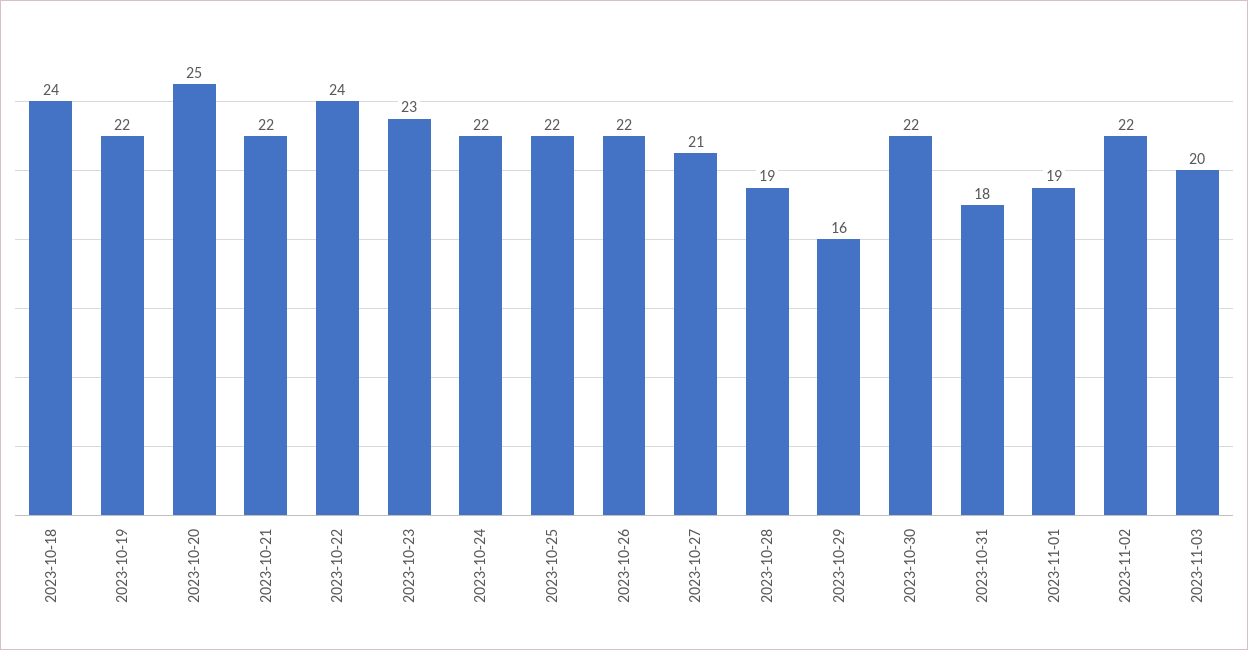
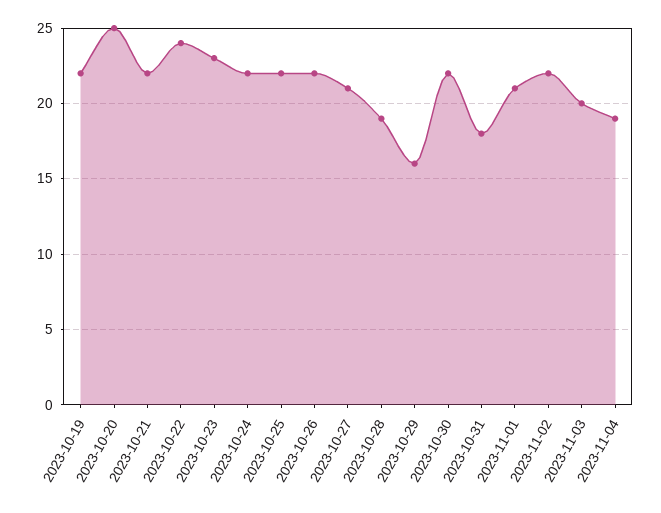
2023-10-18: 24 -> none
2023-11-01: 19 -> 21
2023-11-04: none -> 19

